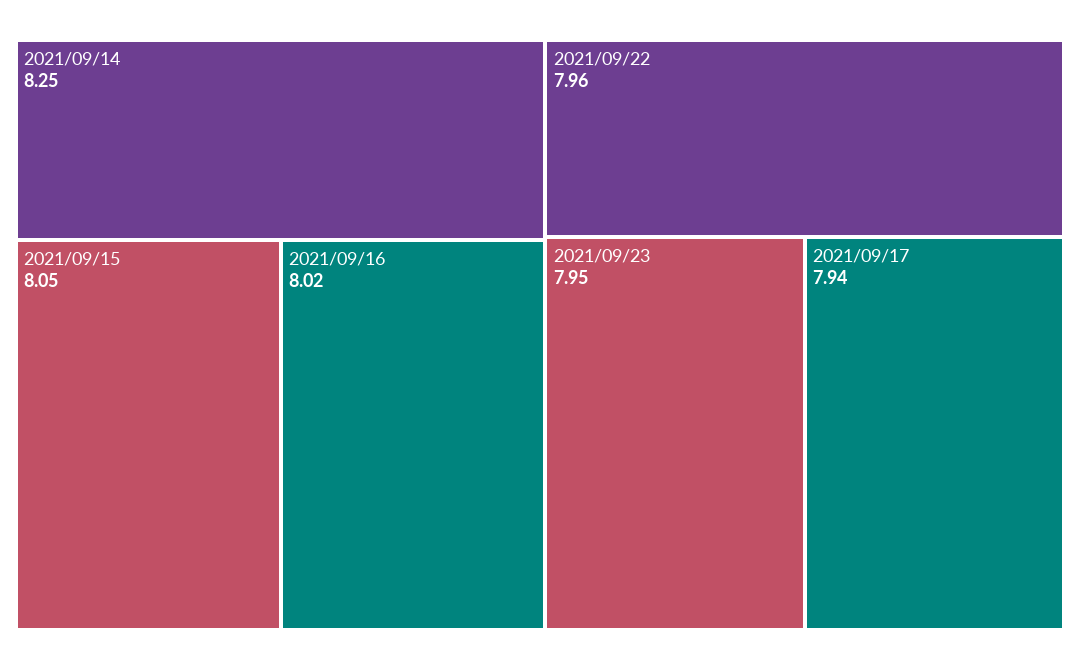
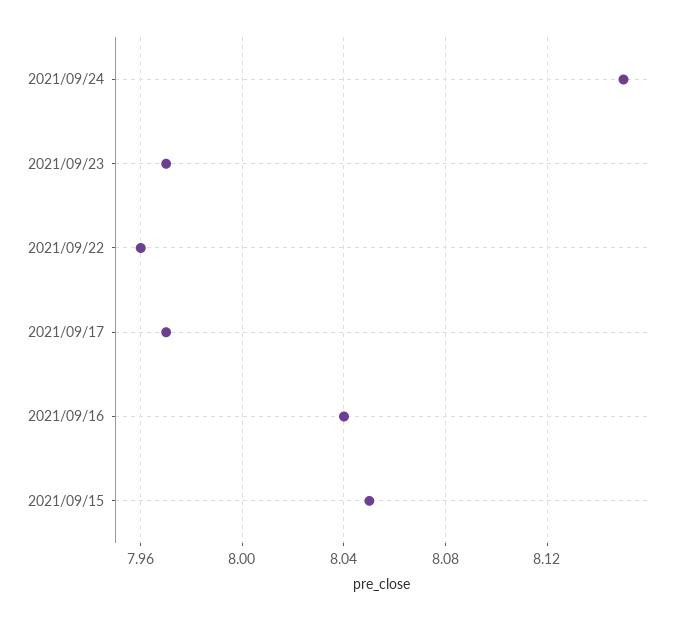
2021/09/14: 8.25 -> none
2021/09/16: 8.02 -> 8.04
2021/09/23: 7.95 -> 7.97
2021/09/17: 7.94 -> 7.97
2021/09/24: none -> 8.15

